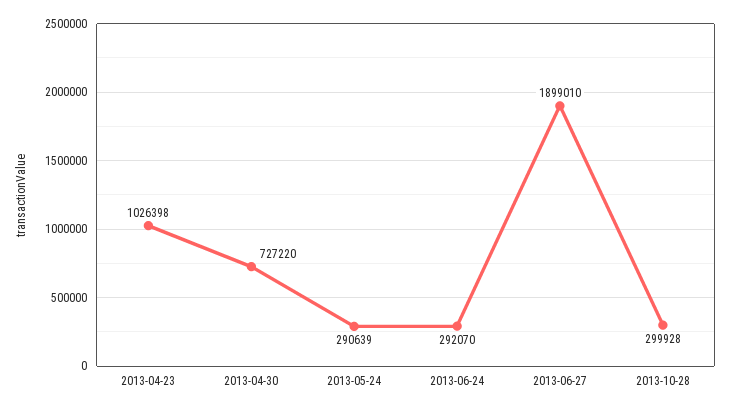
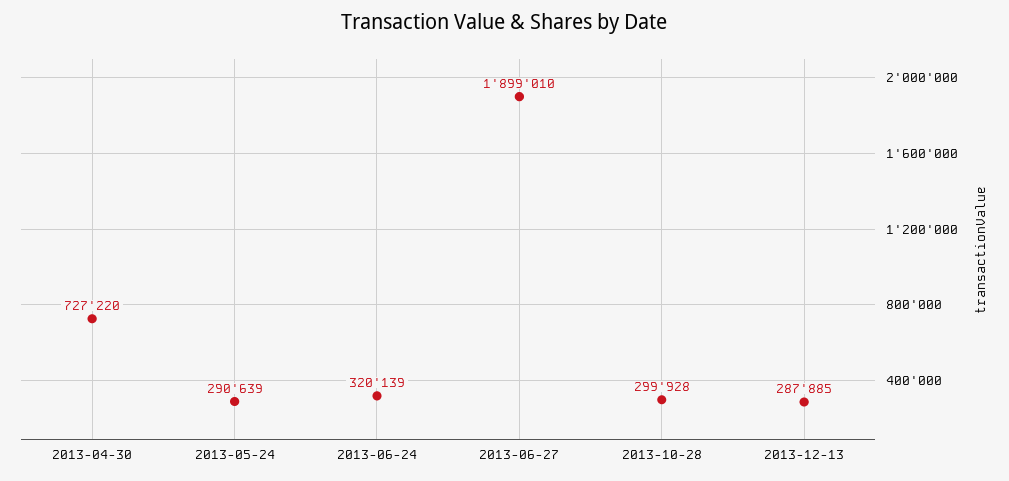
2013-04-23: 1026398 -> none
2013-06-24: 292070 -> 320139
2013-12-13: none -> 287885

